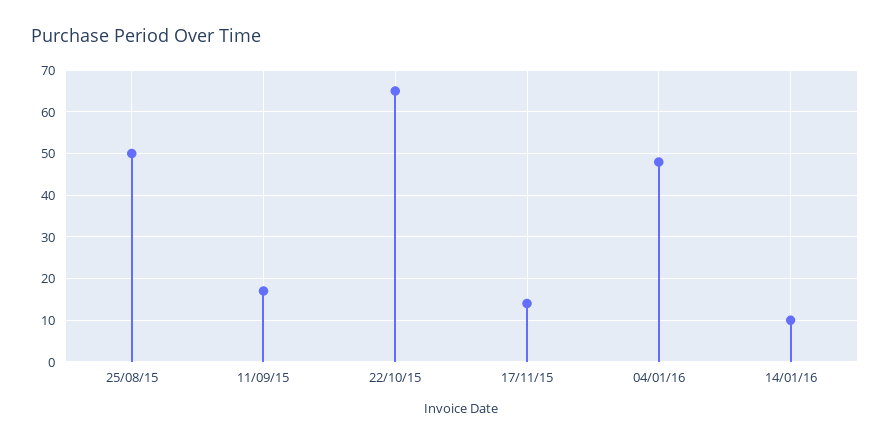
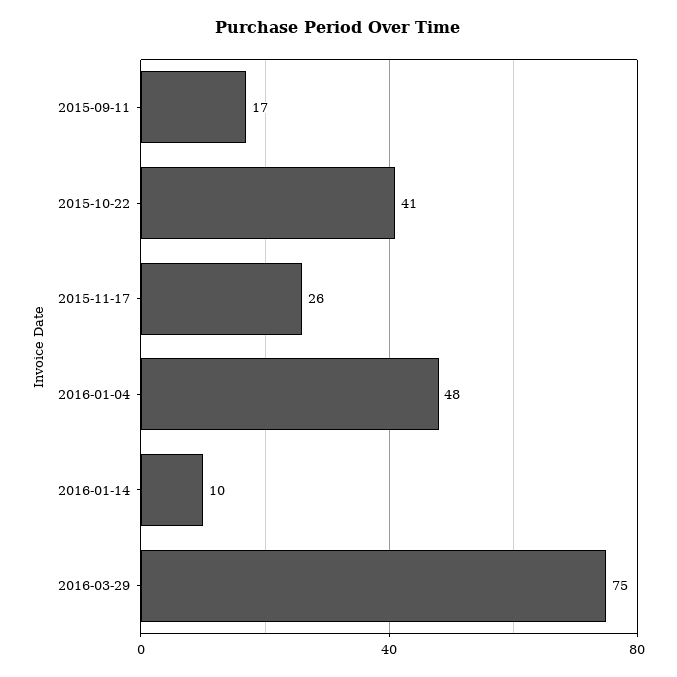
25/08/15: 50 -> none
22/10/15: 65 -> 41
17/11/15: 15 -> 26
2016-03-29: none -> 75

